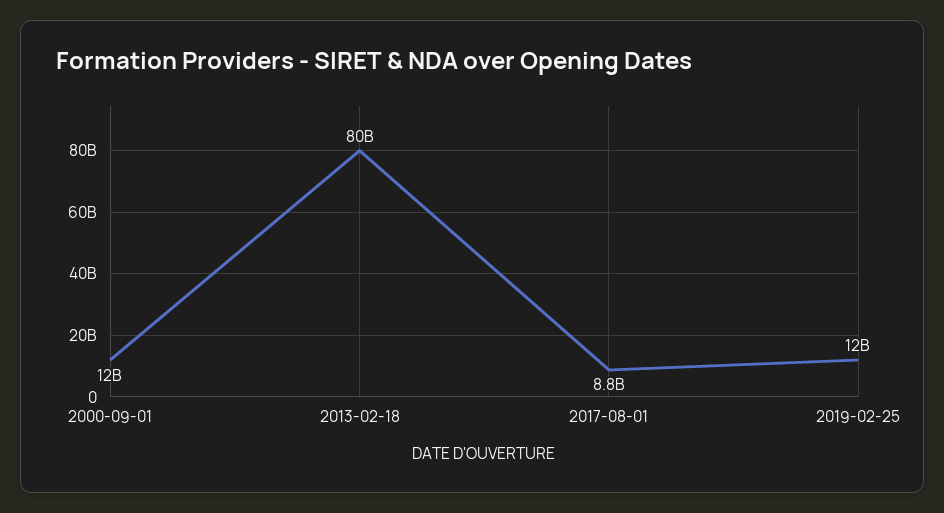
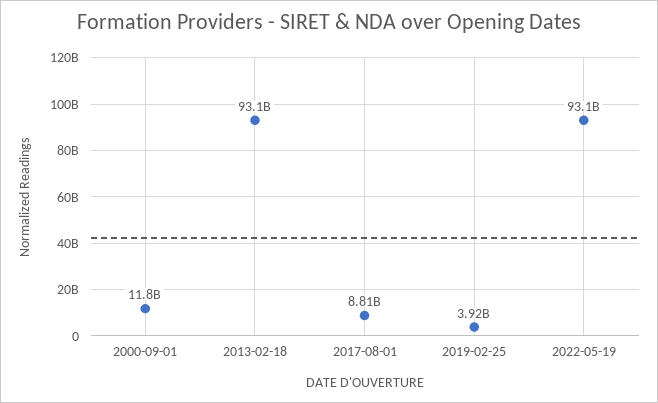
2013-02-18: 80000000000 -> 93100000000
2019-02-25: 12000000000 -> 3920000000
2022-05-19: none -> 93100000000

